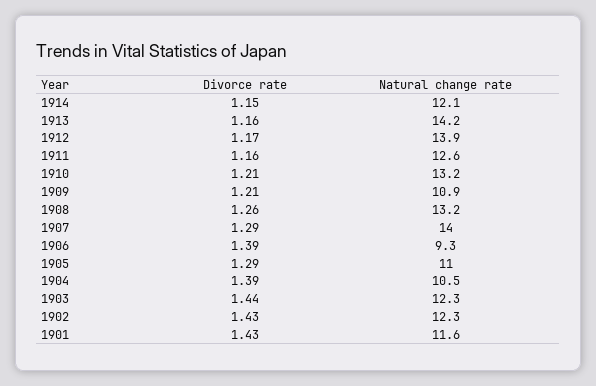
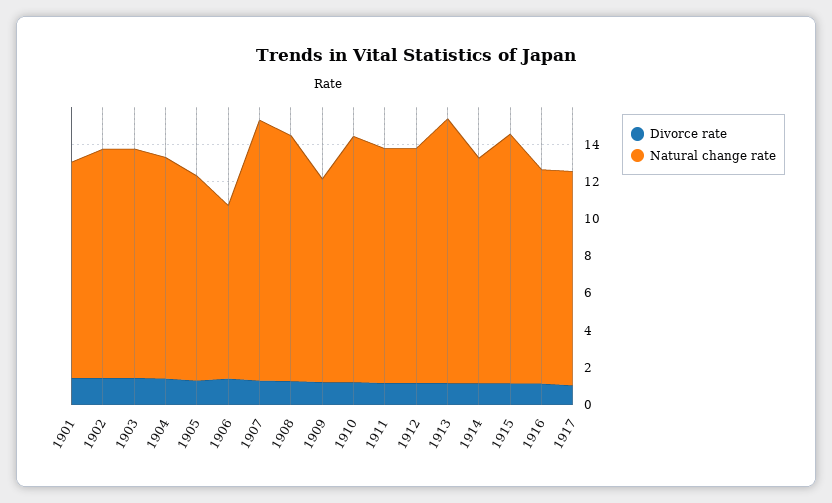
Natural change rate, 1912: 13.9 -> 12.5
Natural change rate, 1904: 10.5 -> 12
Divorce rate, 1915: none -> 1
Natural change rate, 1915: none -> 13.5
Divorce rate, 1916: none -> 1
Natural change rate, 1916: none -> 11.5
Divorce rate, 1917: none -> 1
Natural change rate, 1917: none -> 11.5

